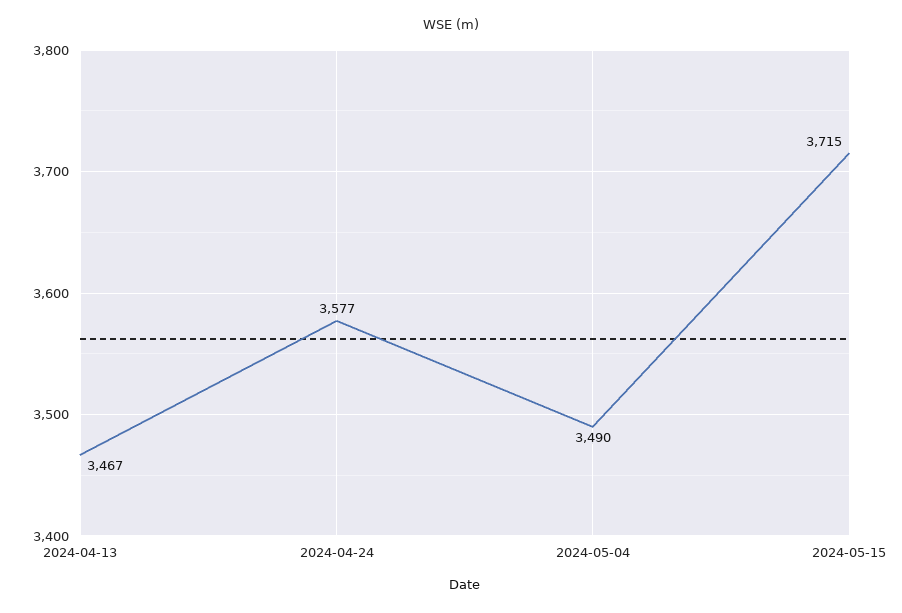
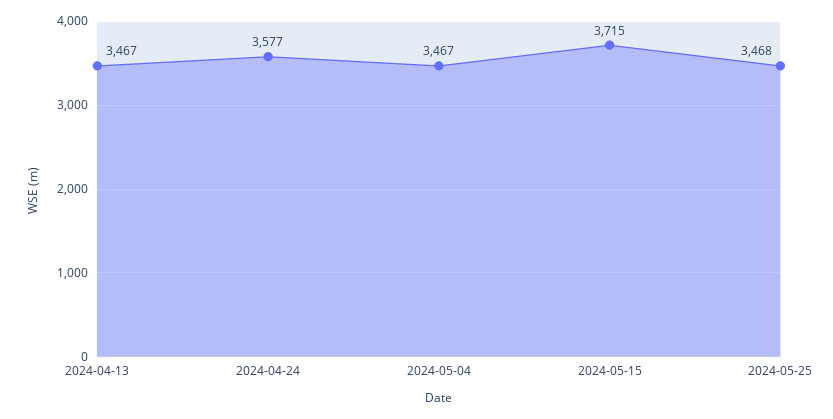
2024-05-04: 3490 -> 3467
2024-05-25: none -> 3468

